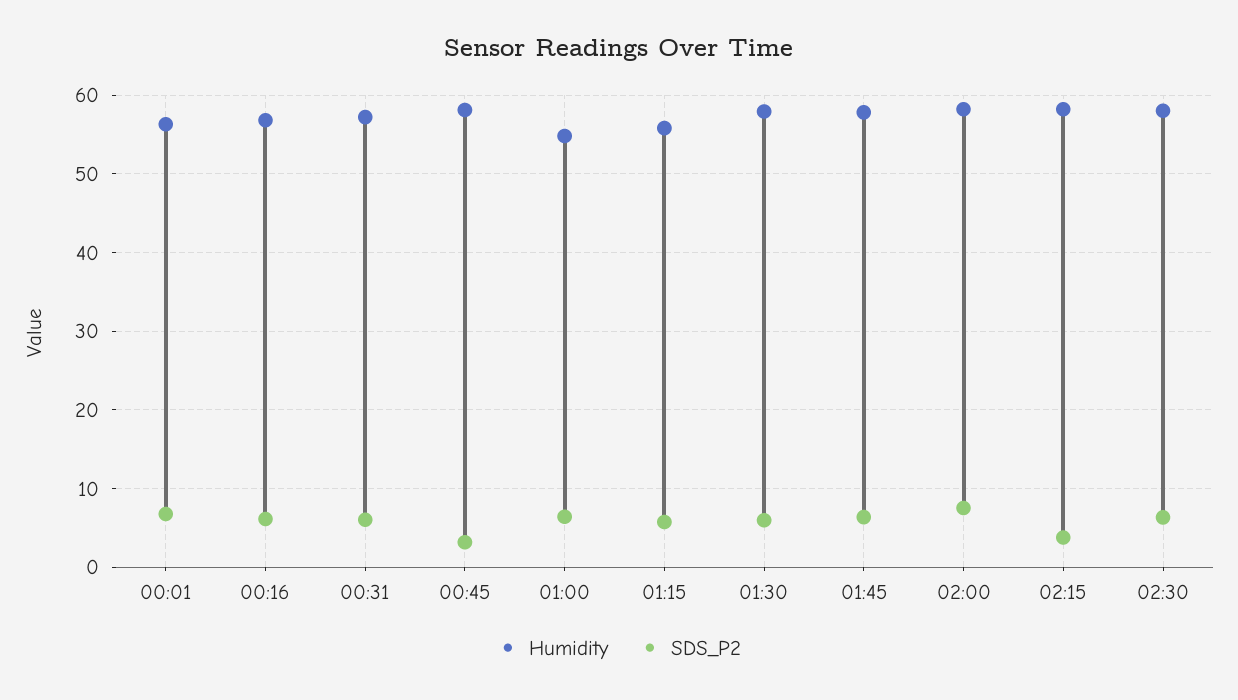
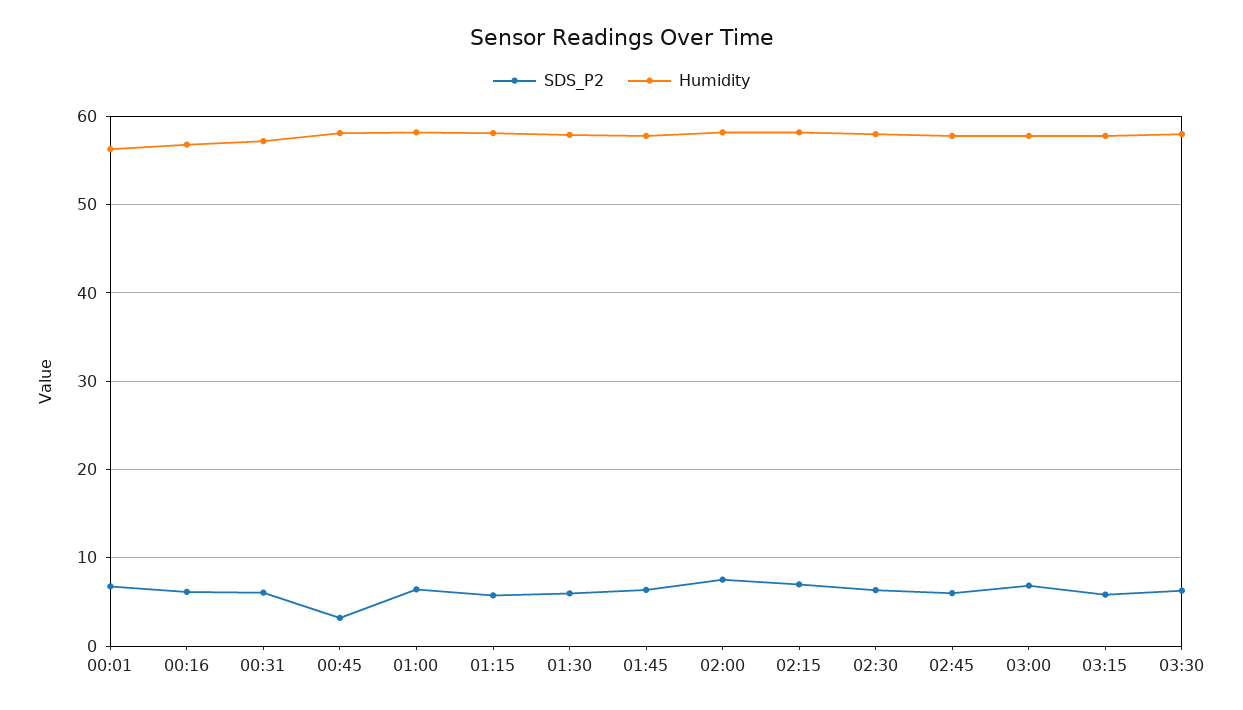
Humidity, 01:00: 55 -> 58
Humidity, 01:15: 56 -> 58
SDS_P2, 02:15: 4 -> 7
SDS_P2, 02:45: none -> 6
Humidity, 02:45: none -> 58
SDS_P2, 03:00: none -> 7
Humidity, 03:00: none -> 58
SDS_P2, 03:15: none -> 6
Humidity, 03:15: none -> 58
SDS_P2, 03:30: none -> 6
Humidity, 03:30: none -> 58

